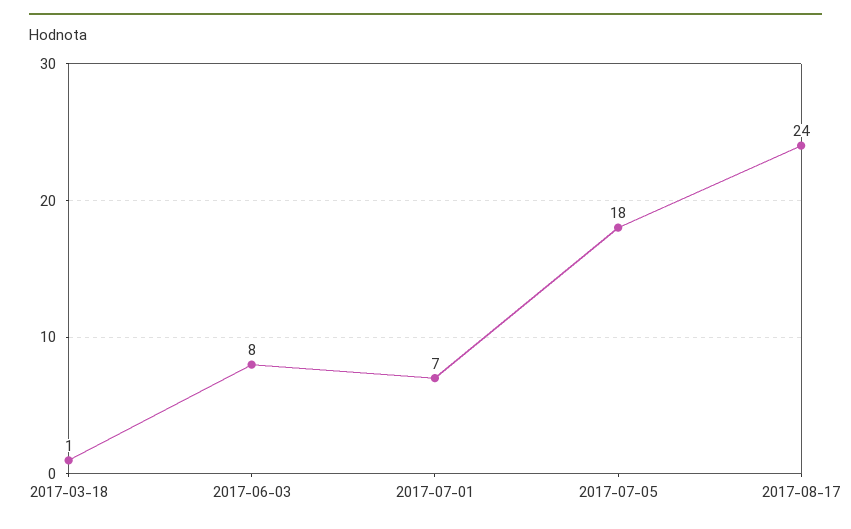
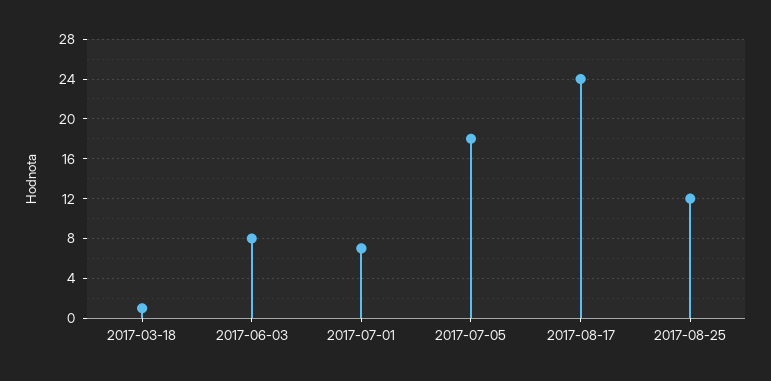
2017-08-25: none -> 12

